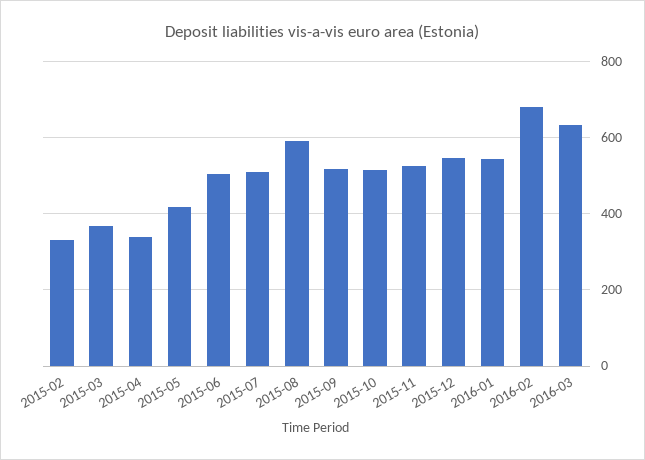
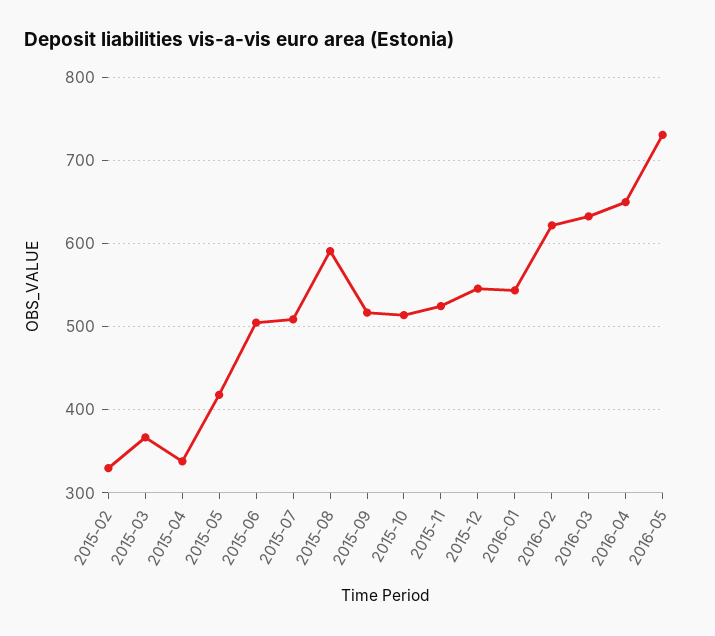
2016-02: 680 -> 620
2016-04: none -> 650
2016-05: none -> 730

